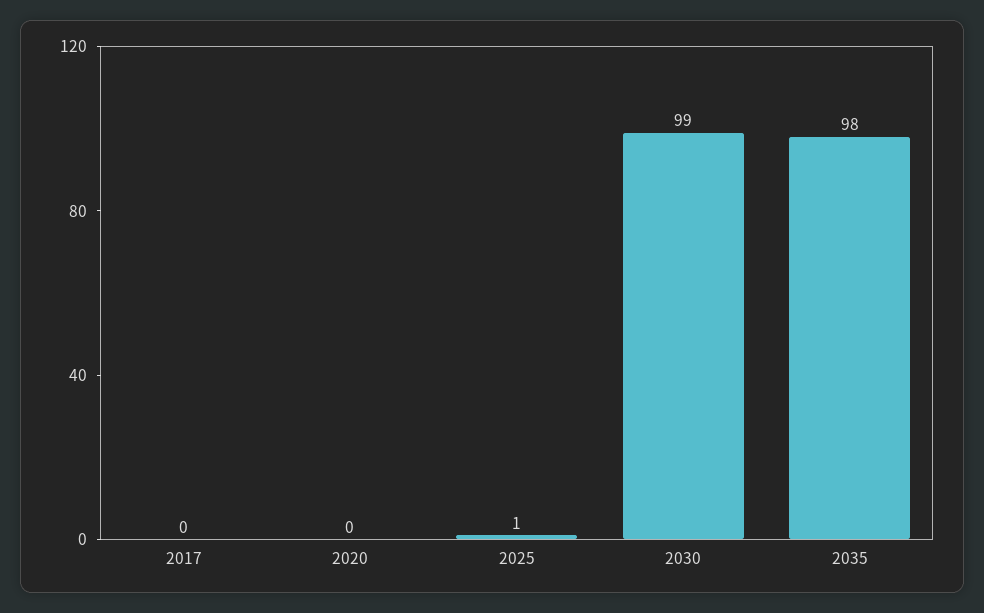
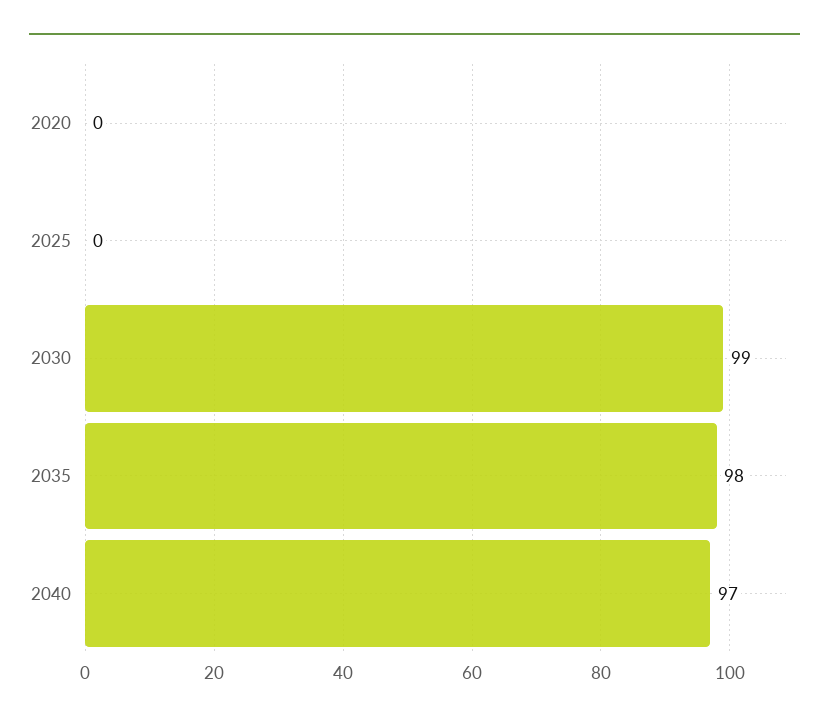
2017: 0 -> none
2025: 1 -> 0
2040: none -> 97

